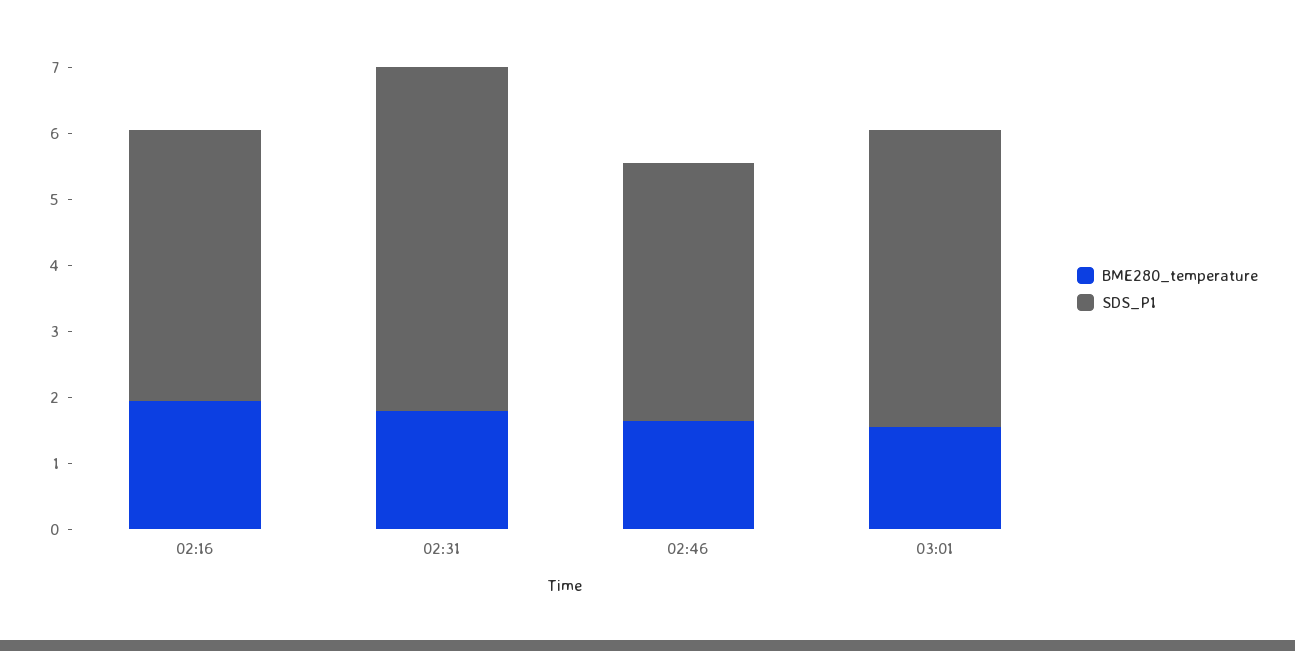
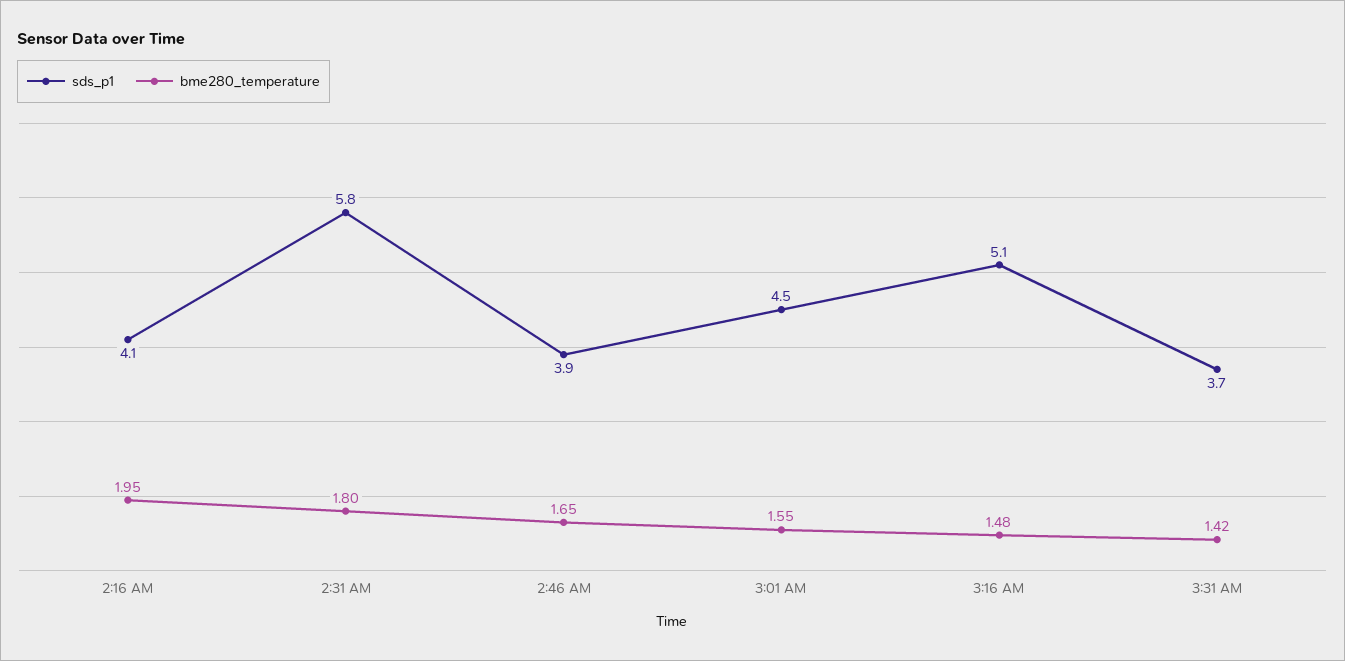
SDS_P1, 02:31: 5.2 -> 5.8
SDS_P1, 3:16 AM: none -> 5.1
BME280_temperature, 3:16 AM: none -> 1.48
SDS_P1, 3:31 AM: none -> 3.7
BME280_temperature, 3:31 AM: none -> 1.42

